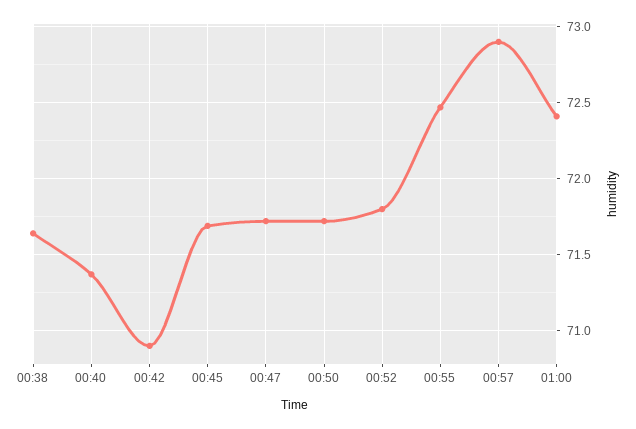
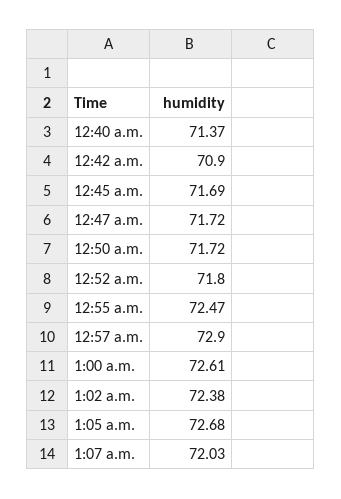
00:38: 71.65 -> none
01:00: 72.4 -> 72.61
1:02 a.m.: none -> 72.38
1:05 a.m.: none -> 72.68
1:07 a.m.: none -> 72.03

